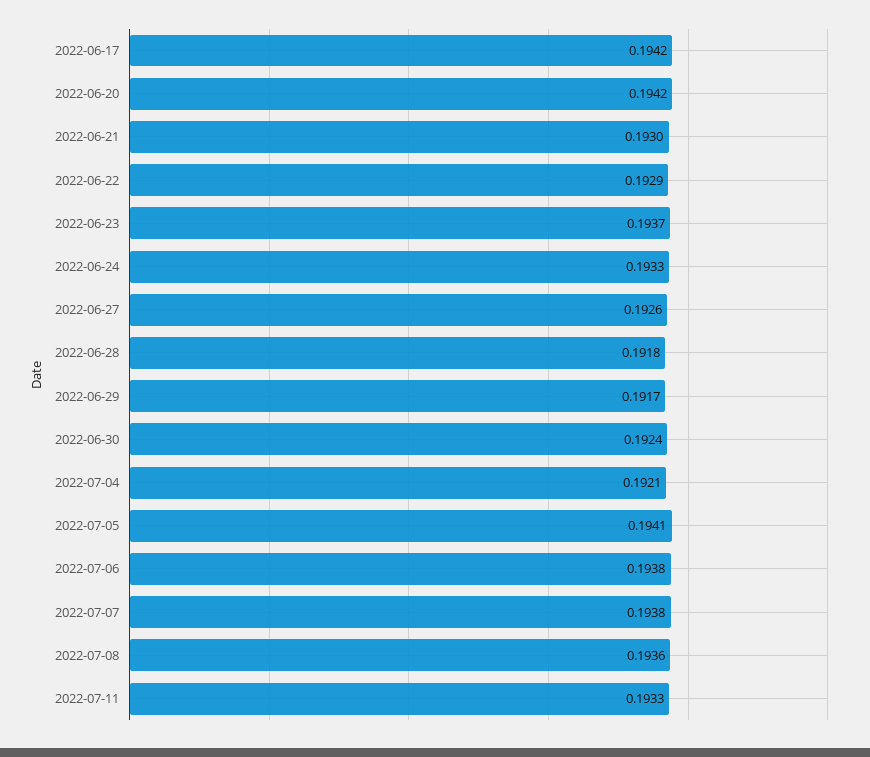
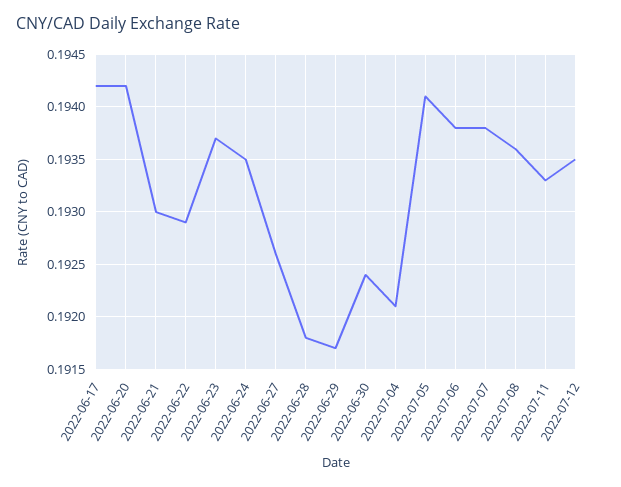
2022-06-24: 0.1933 -> 0.1935
2022-07-12: none -> 0.1935

